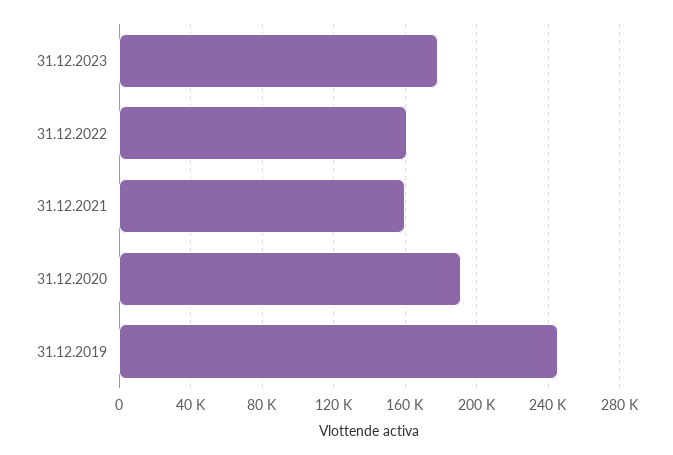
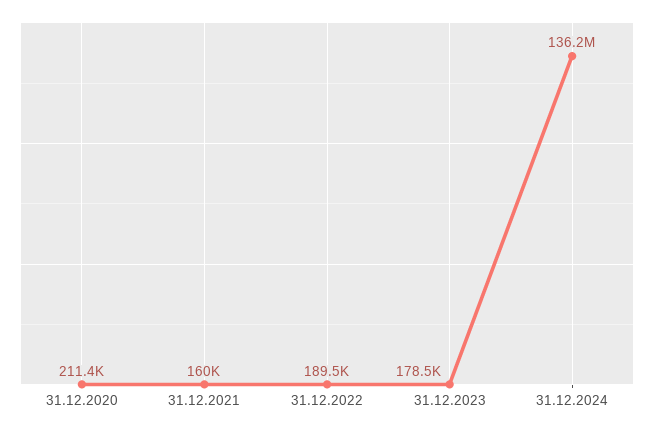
31.12.2022: 160000 -> 189500
31.12.2020: 190000 -> 211400
31.12.2019: 245000 -> none
31.12.2024: none -> 136200000

